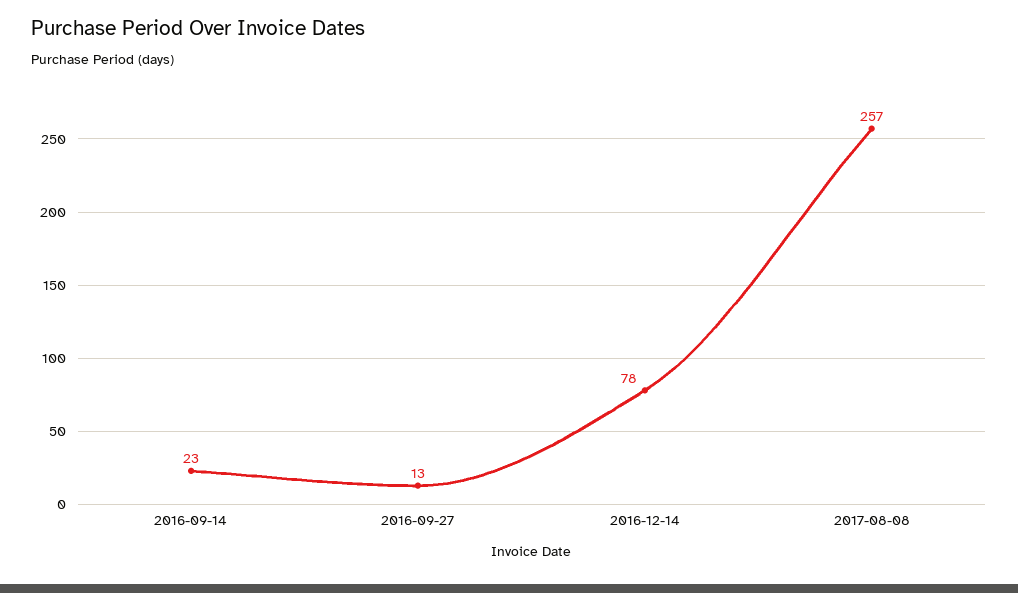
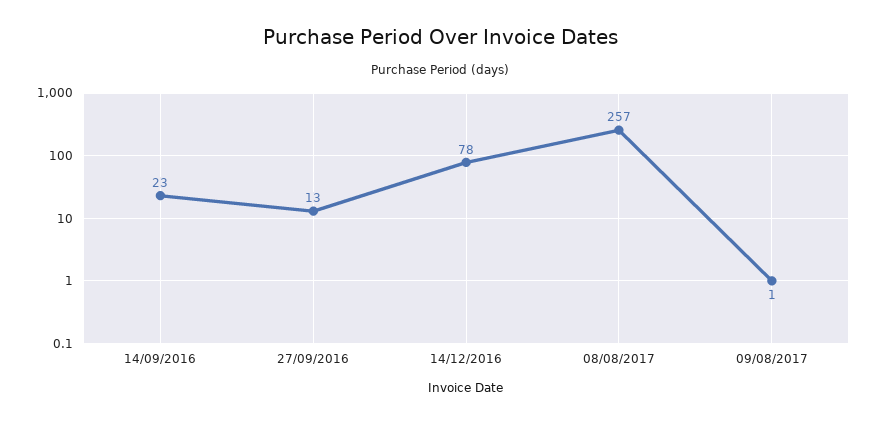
09/08/2017: none -> 1

